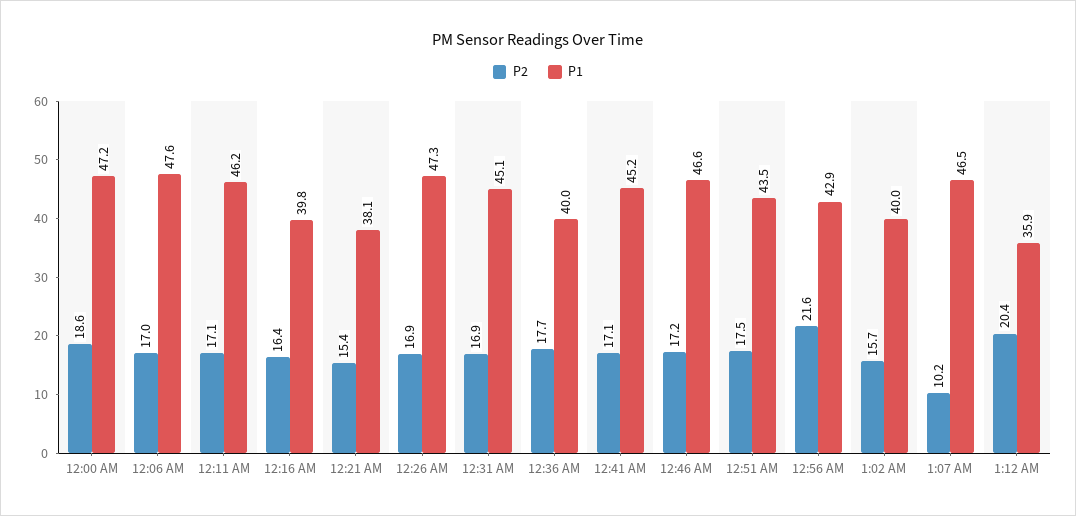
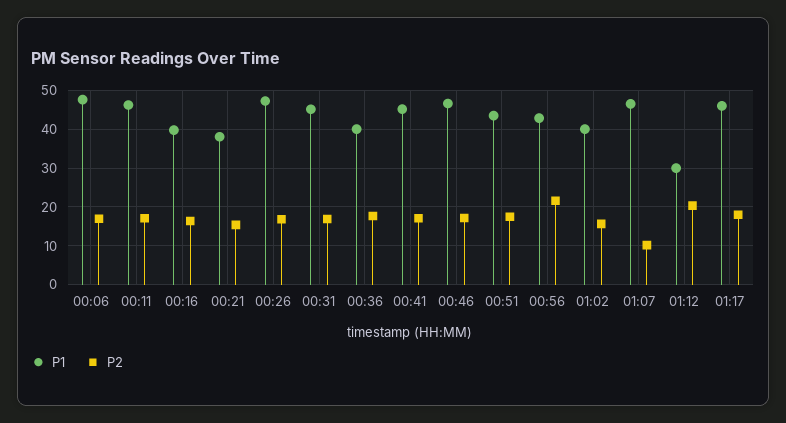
P2, 12:00 AM: 18.6 -> none
P1, 12:00 AM: 47.2 -> none
P1, 1:12 AM: 35.9 -> 30
P1, 01:17: none -> 46
P2, 01:17: none -> 18

